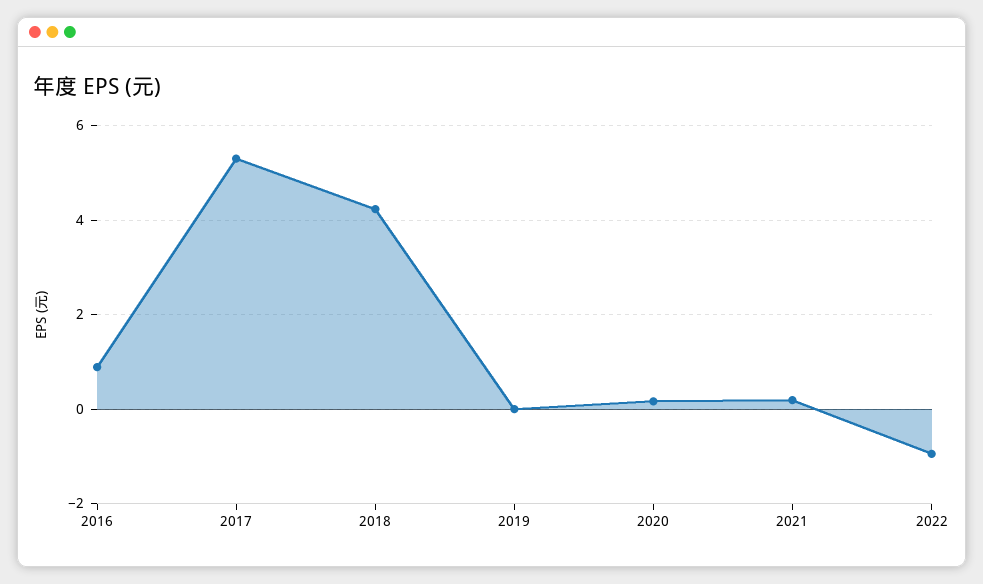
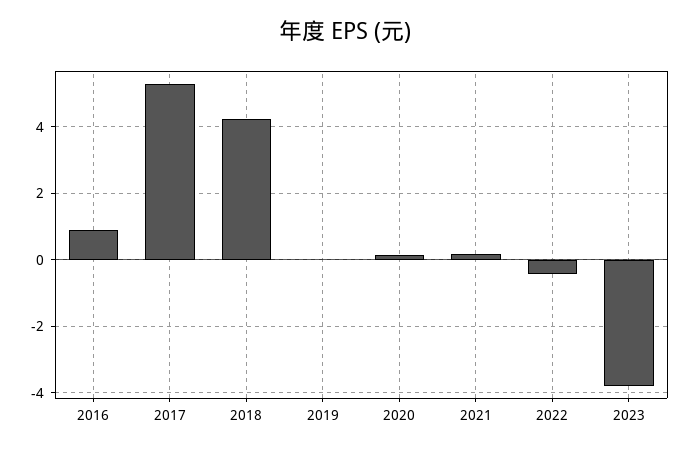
2022: -1 -> -0.4
2023: none -> -3.8

